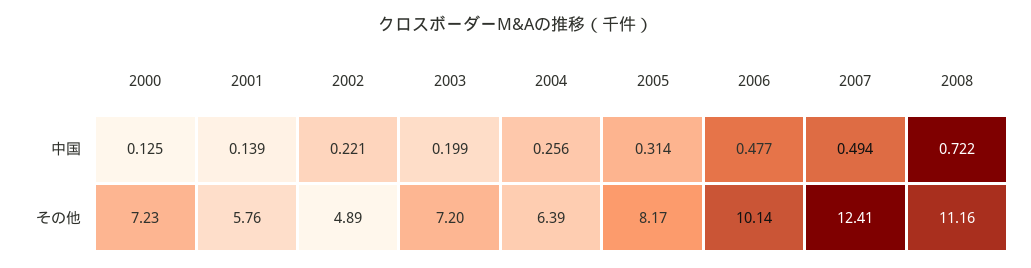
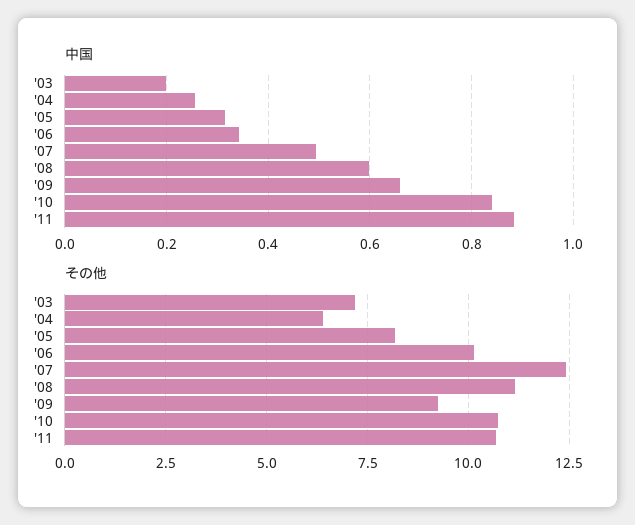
中国, 2000: 0.125 -> none
中国, 2001: 0.139 -> none
中国, 2002: 0.221 -> none
中国, 2006: 0.477 -> 0.34
中国, 2008: 0.722 -> 0.6
その他, 2000: 7.23 -> none
その他, 2001: 5.76 -> none
その他, 2002: 4.89 -> none
中国, '09: none -> 0.66
中国, '10: none -> 0.84
中国, '11: none -> 0.88
その他, '09: none -> 9.25
その他, '10: none -> 10.75
その他, '11: none -> 10.75

